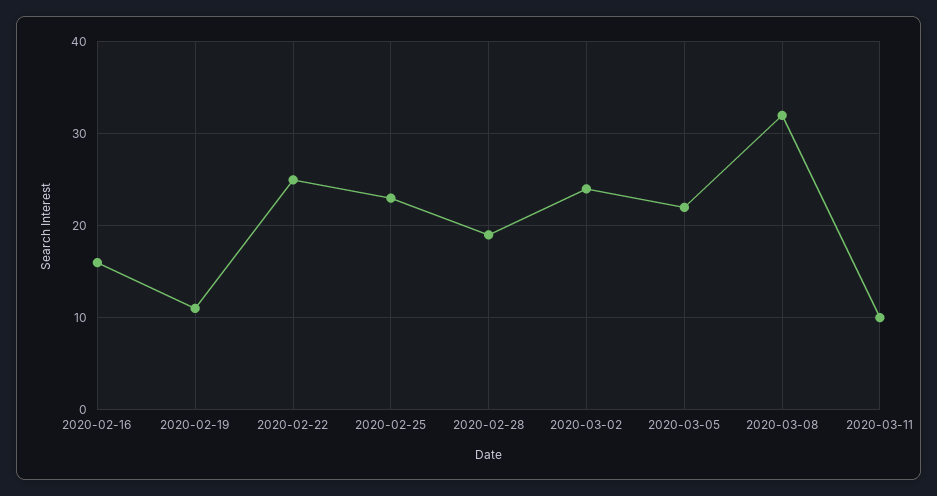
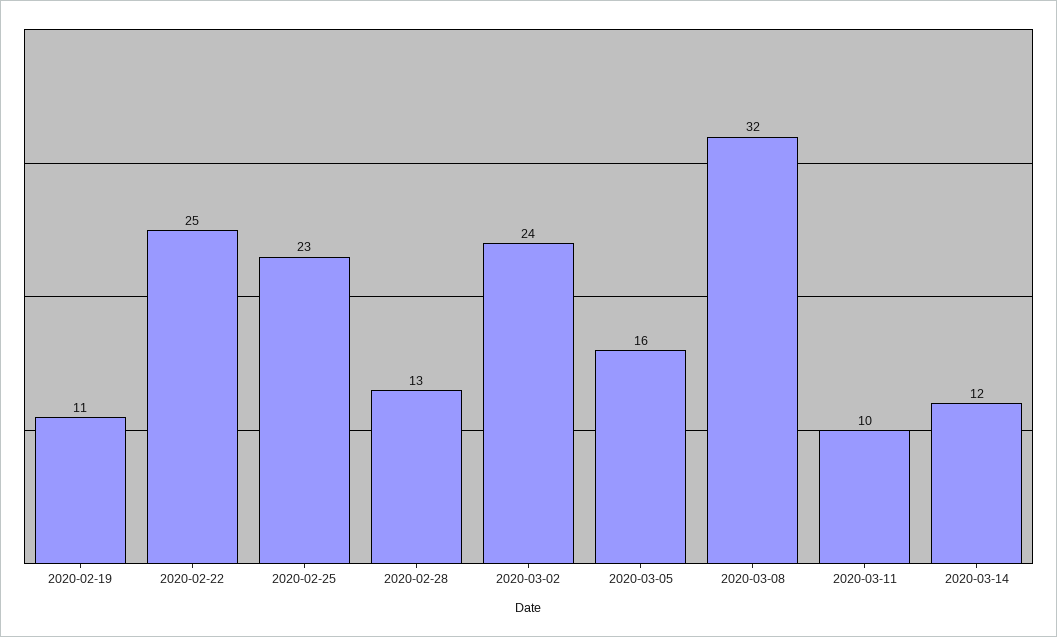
2020-02-16: 16 -> none
2020-02-28: 19 -> 13
2020-03-05: 22 -> 16
2020-03-14: none -> 12

